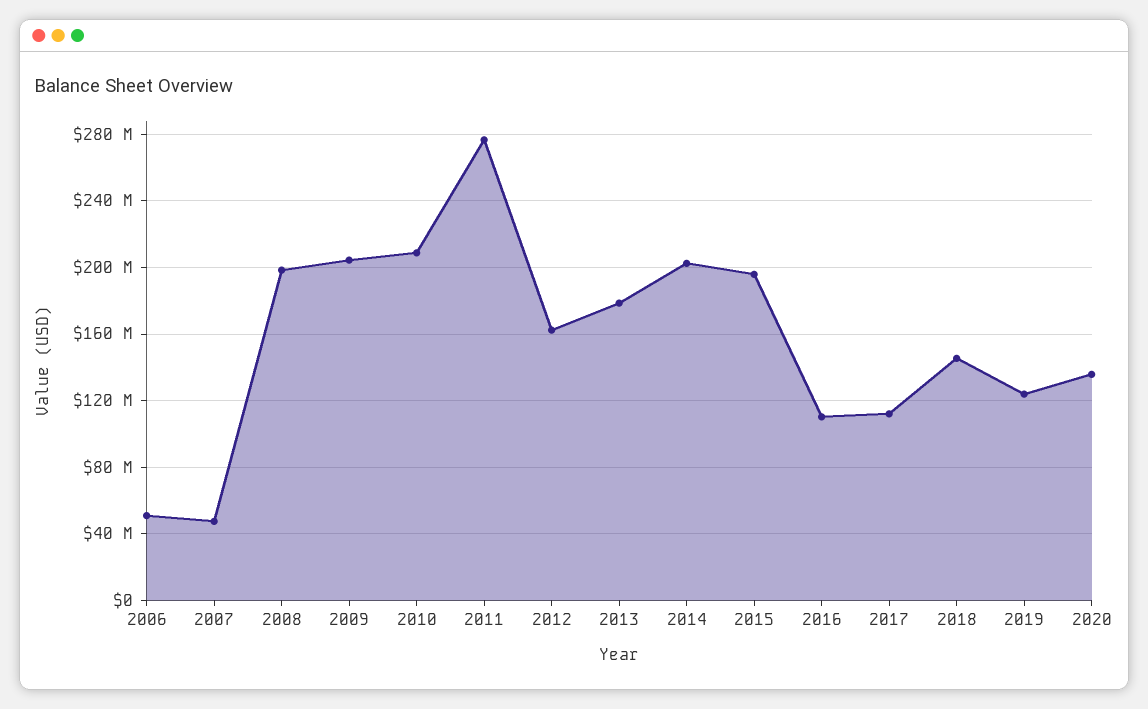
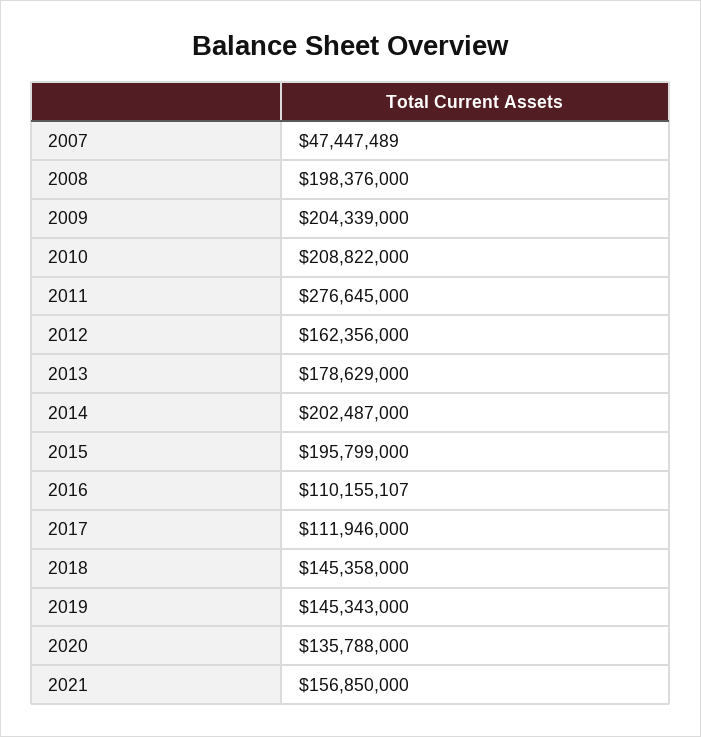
2006: 50000000 -> none
2019: 125000000 -> 145343000
2021: none -> 156850000

